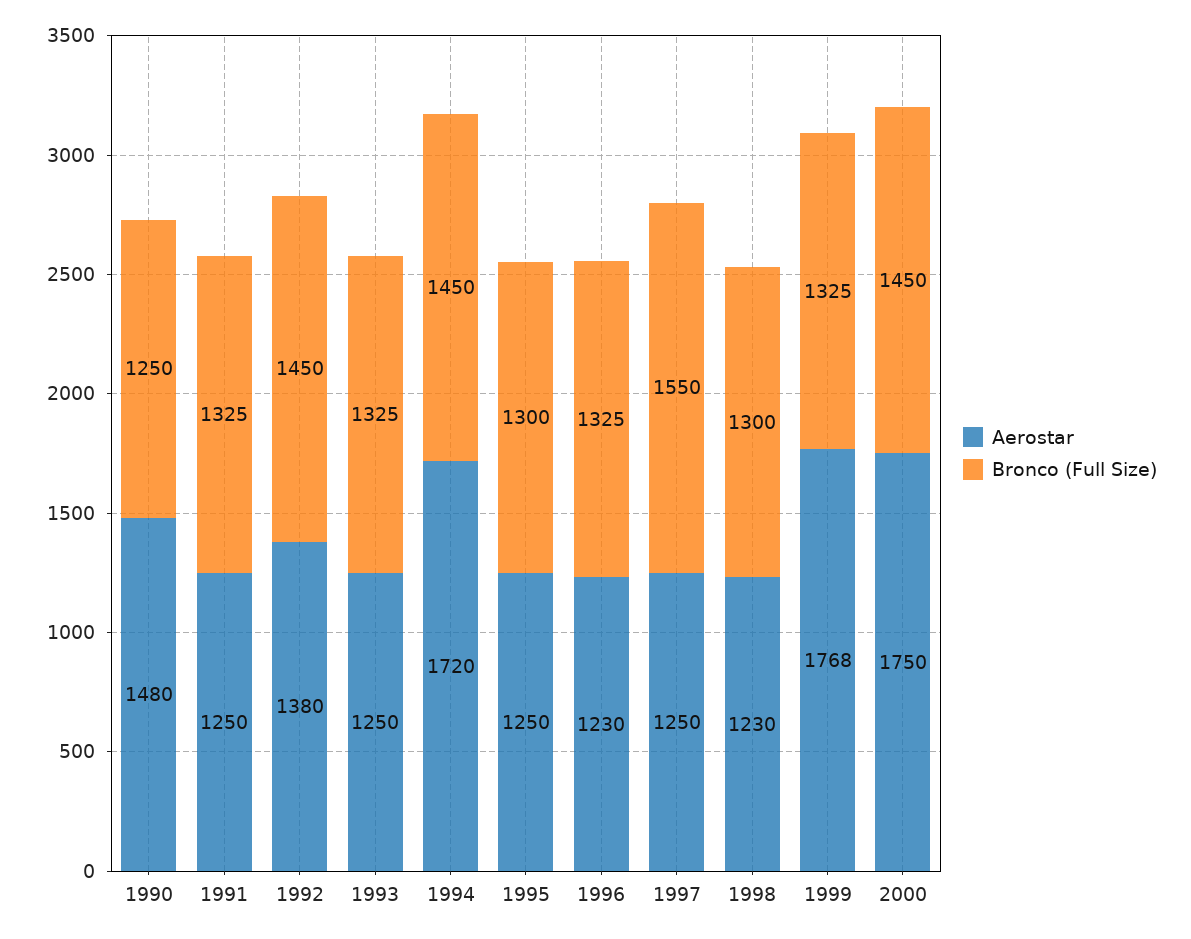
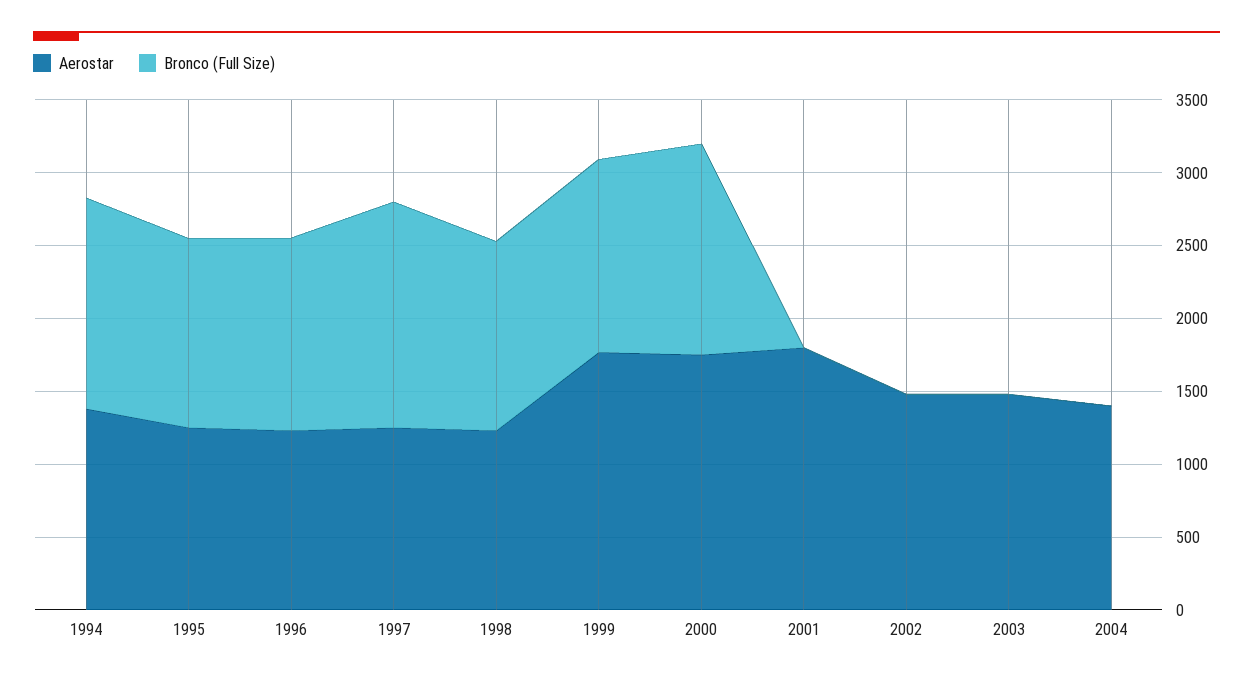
Aerostar, 1990: 1480 -> none
Bronco (Full Size), 1990: 1250 -> none
Aerostar, 1991: 1250 -> none
Bronco (Full Size), 1991: 1325 -> none
Aerostar, 1992: 1380 -> none
Bronco (Full Size), 1992: 1450 -> none
Aerostar, 1993: 1250 -> none
Bronco (Full Size), 1993: 1325 -> none
Aerostar, 1994: 1720 -> 1400
Aerostar, 2001: none -> 1800
Bronco (Full Size), 2001: none -> 0
Aerostar, 2002: none -> 1500
Bronco (Full Size), 2002: none -> 0
Aerostar, 2003: none -> 1500
Bronco (Full Size), 2003: none -> 0
Aerostar, 2004: none -> 1400
Bronco (Full Size), 2004: none -> 0

